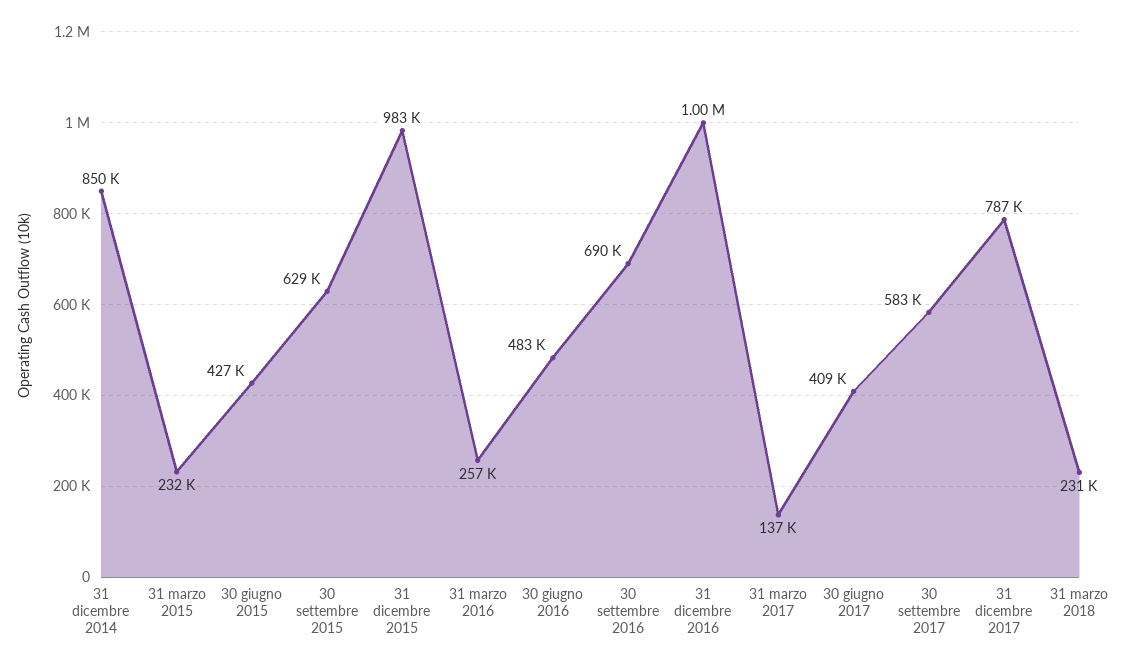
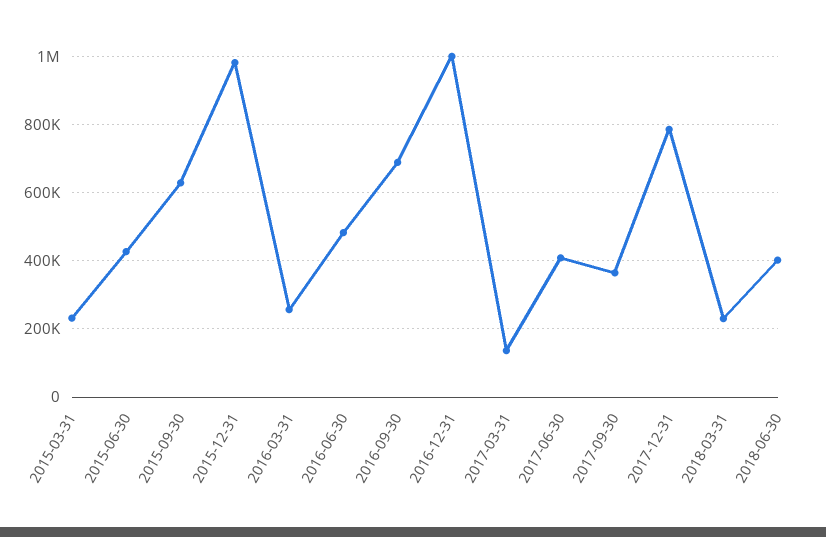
31 dicembre 2014: 850000 -> none
30 settembre 2017: 583000 -> 360000
2018-06-30: none -> 400000

